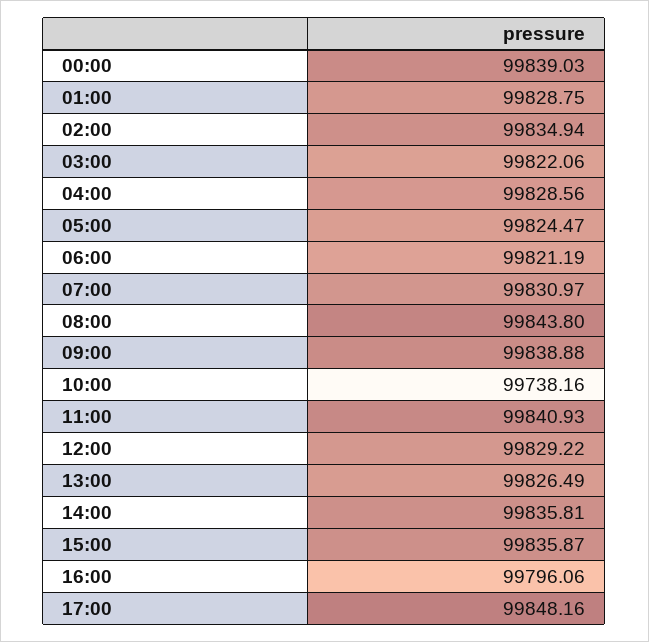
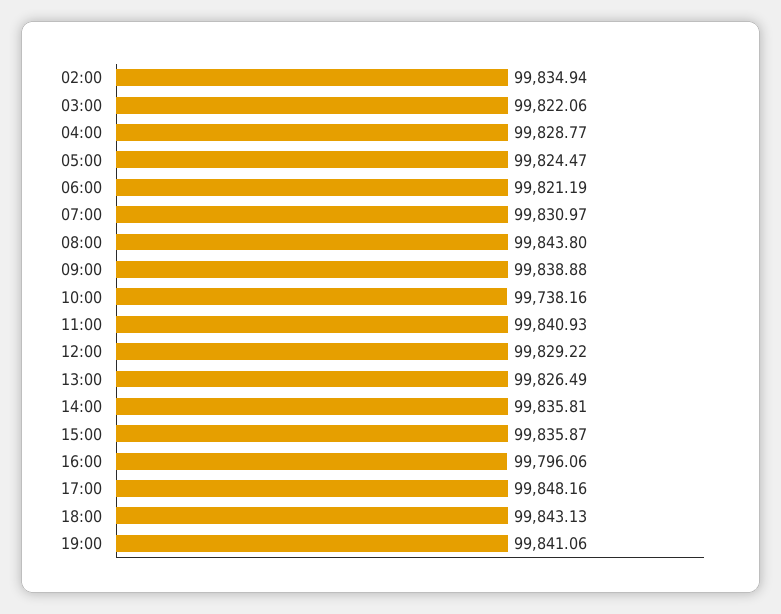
00:00: 99839.03 -> none
01:00: 99828.75 -> none
04:00: 99828.56 -> 99828.77
18:00: none -> 99843.13
19:00: none -> 99841.06

